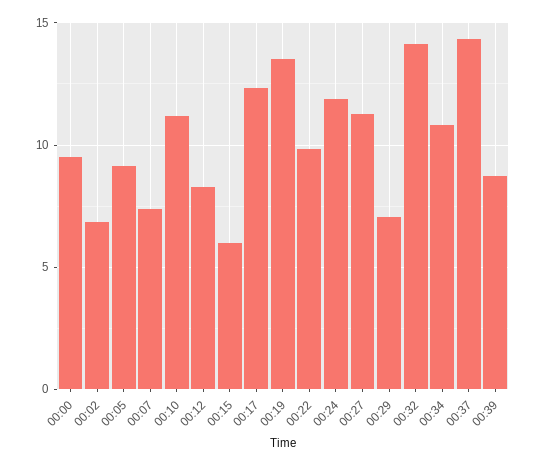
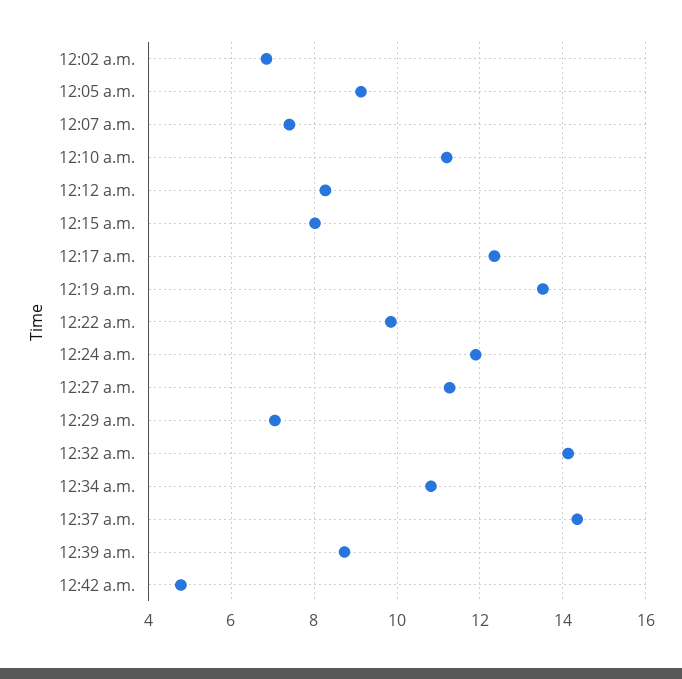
00:00: 9.5 -> none
00:15: 6 -> 8
12:42 a.m.: none -> 4.8

